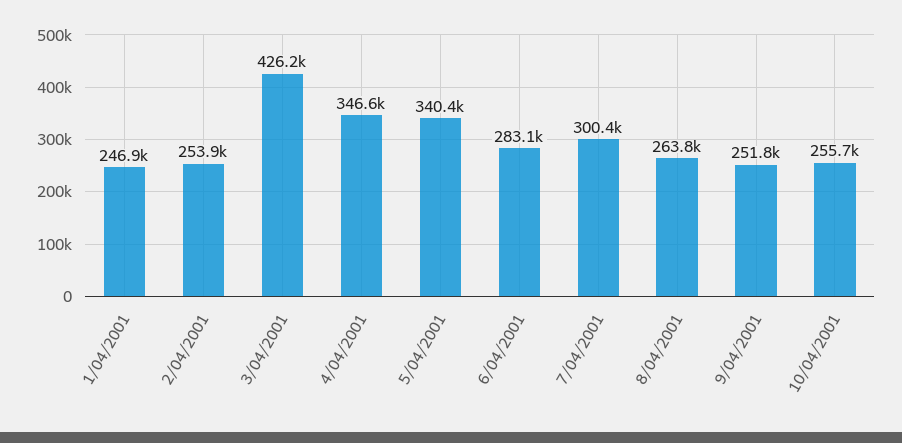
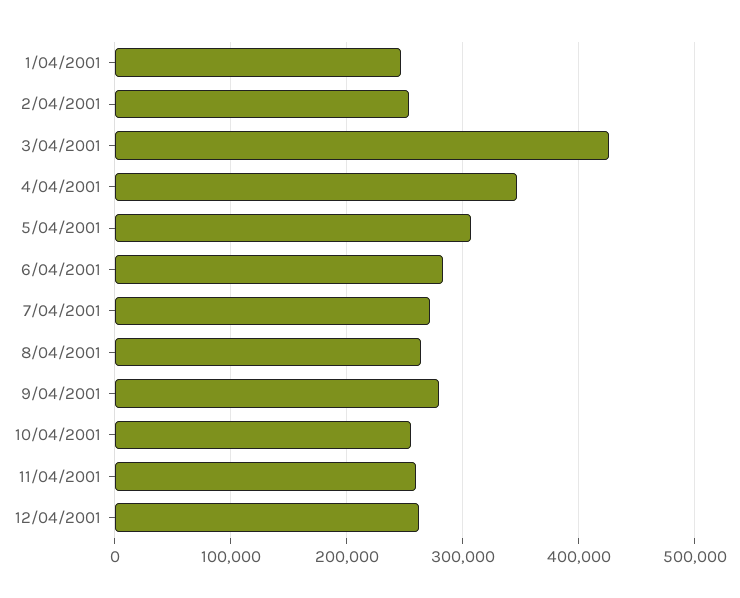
5/04/2001: 340400 -> 310000
7/04/2001: 300400 -> 270000
9/04/2001: 251800 -> 280000
11/04/2001: none -> 260000
12/04/2001: none -> 260000

